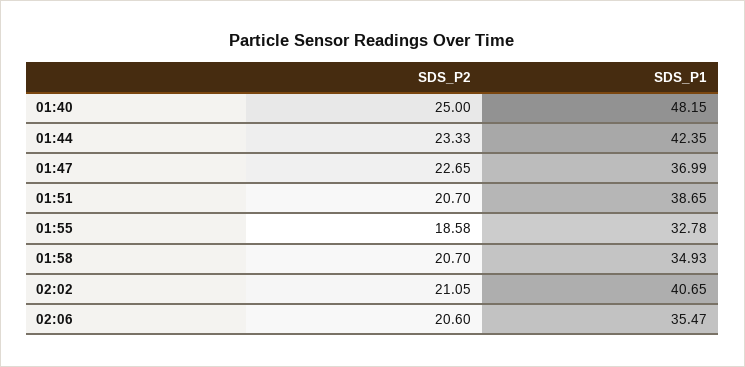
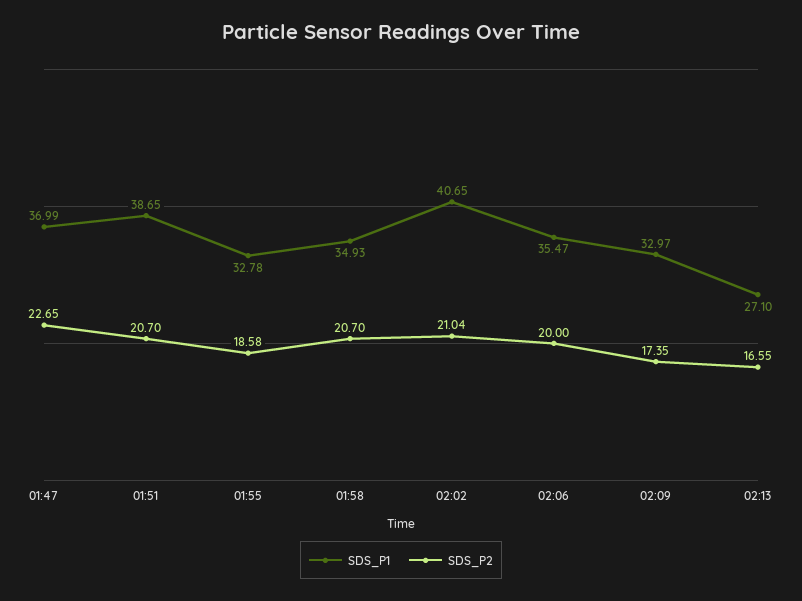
SDS_P2, 01:40: 25 -> none
SDS_P1, 01:40: 48.15 -> none
SDS_P2, 01:44: 23.33 -> none
SDS_P1, 01:44: 42.35 -> none
SDS_P2, 02:02: 21.05 -> 21.04
SDS_P2, 02:06: 20.6 -> 20
SDS_P1, 02:09: none -> 32.97
SDS_P2, 02:09: none -> 17.35
SDS_P1, 02:13: none -> 27.1
SDS_P2, 02:13: none -> 16.55

